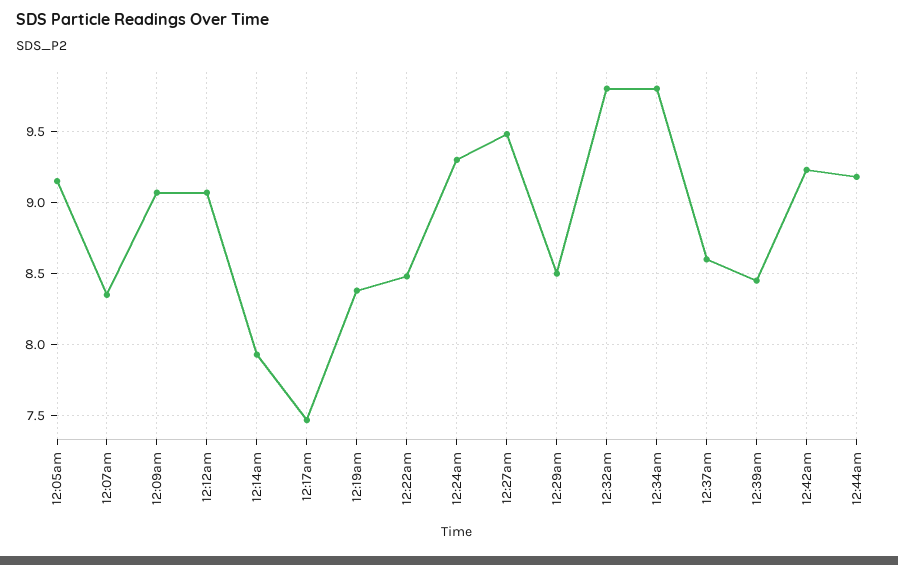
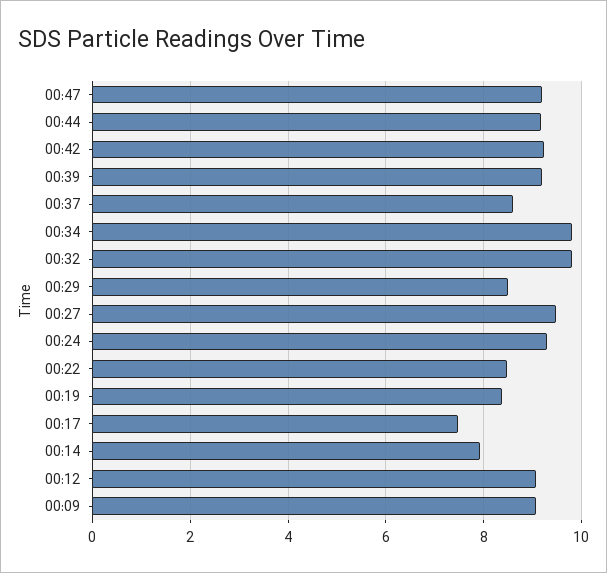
12:05am: 9.15 -> none
12:07am: 8.35 -> none
12:39am: 8.45 -> 9.2
00:47: none -> 9.2

